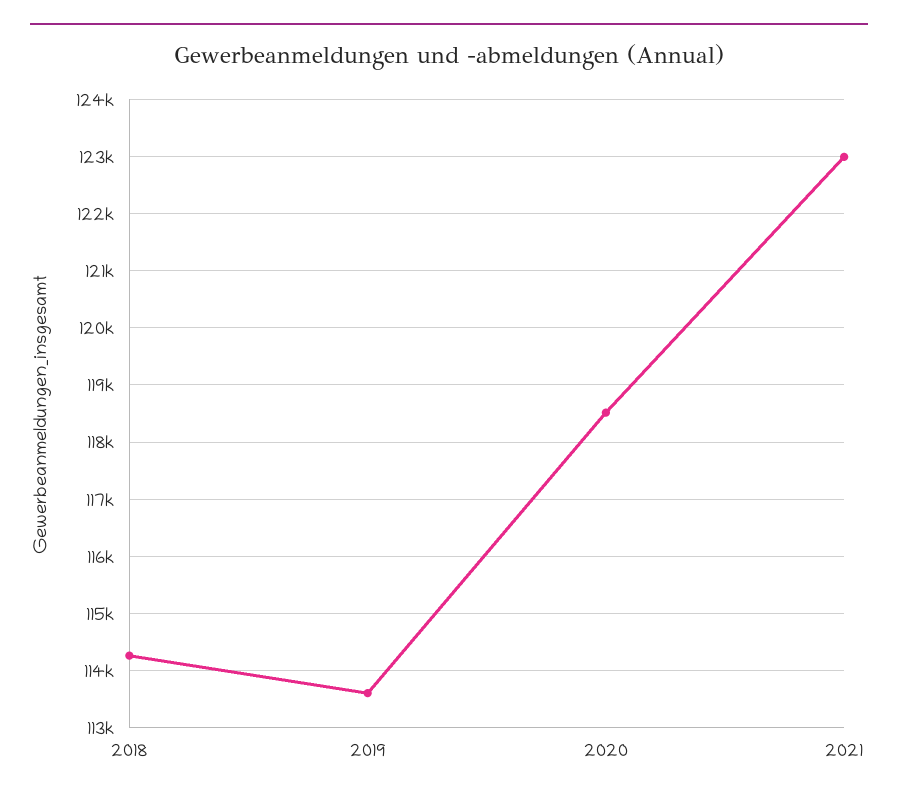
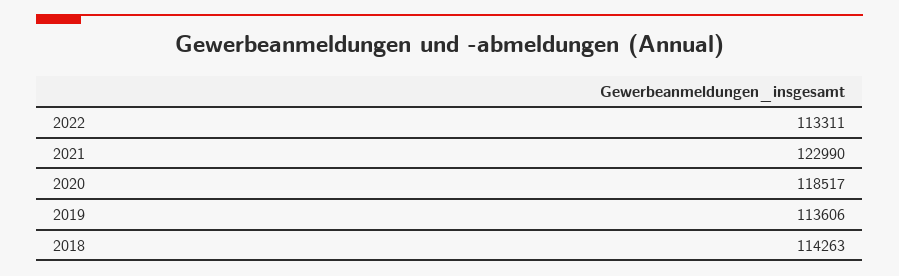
2022: none -> 113311

